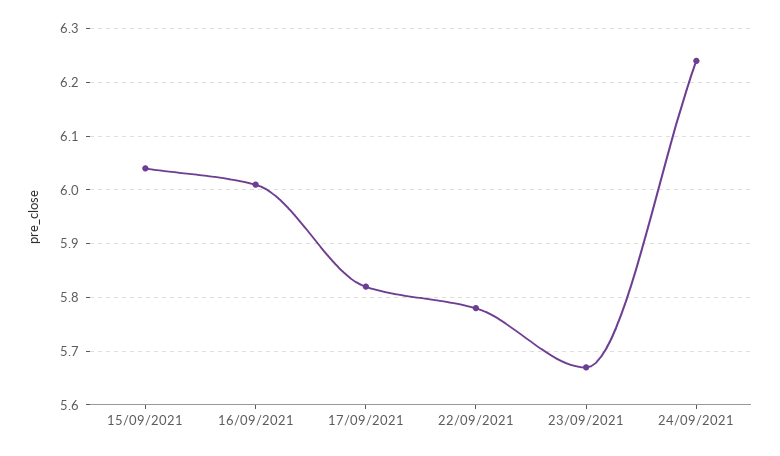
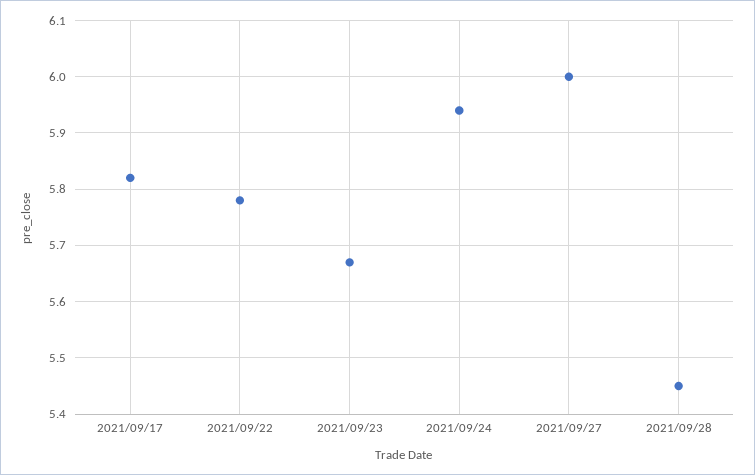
15/09/2021: 6.05 -> none
16/09/2021: 6 -> none
24/09/2021: 6.25 -> 5.95
2021/09/27: none -> 6
2021/09/28: none -> 5.45

